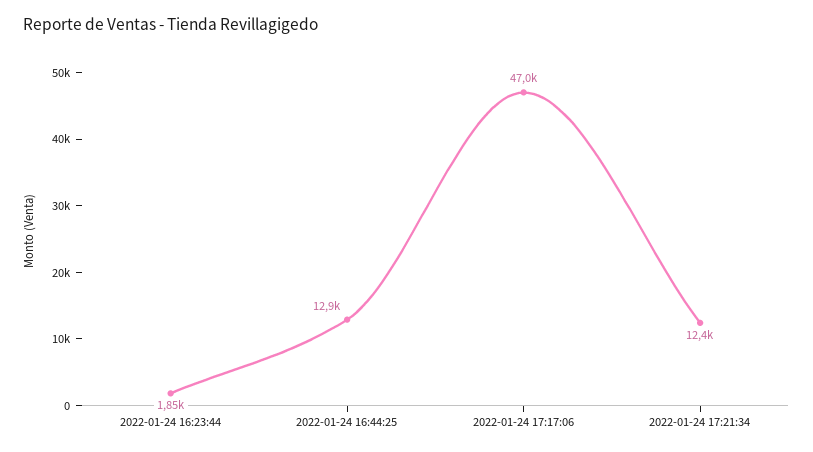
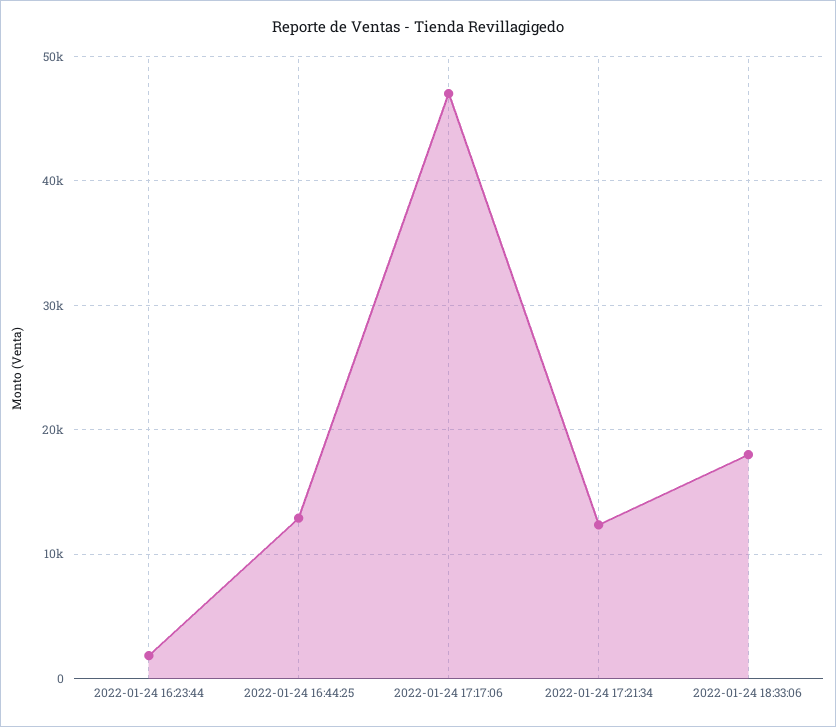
2022-01-24 18:33:06: none -> 18000

